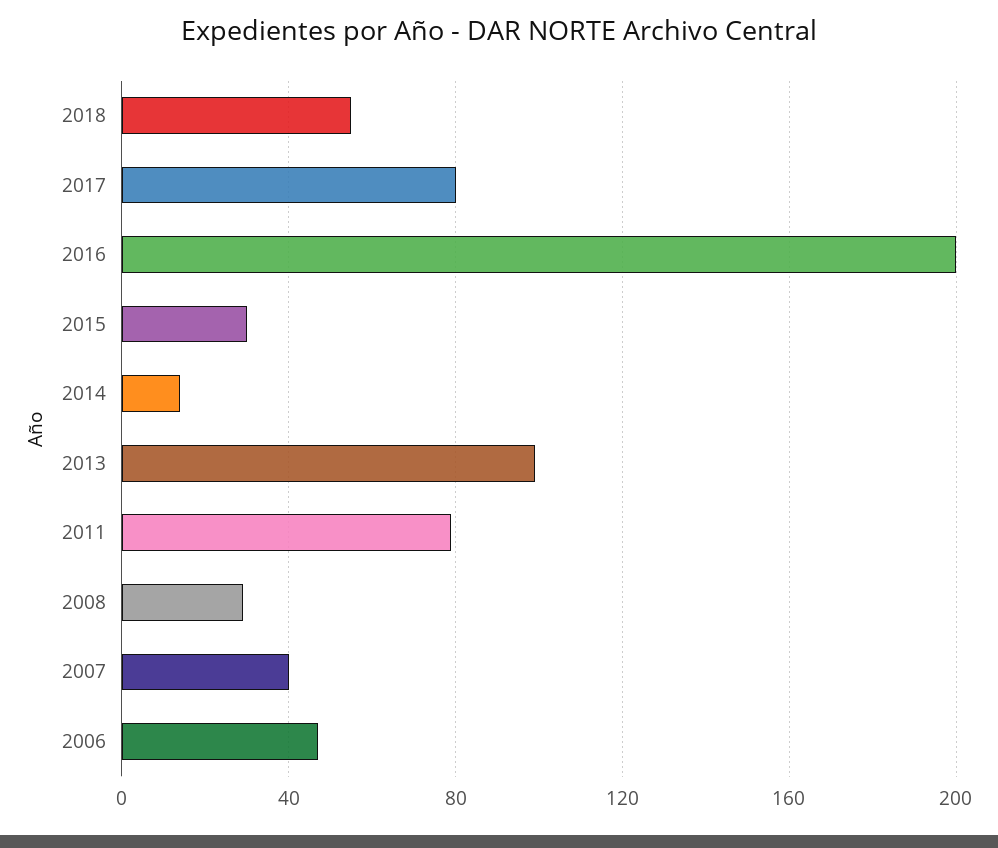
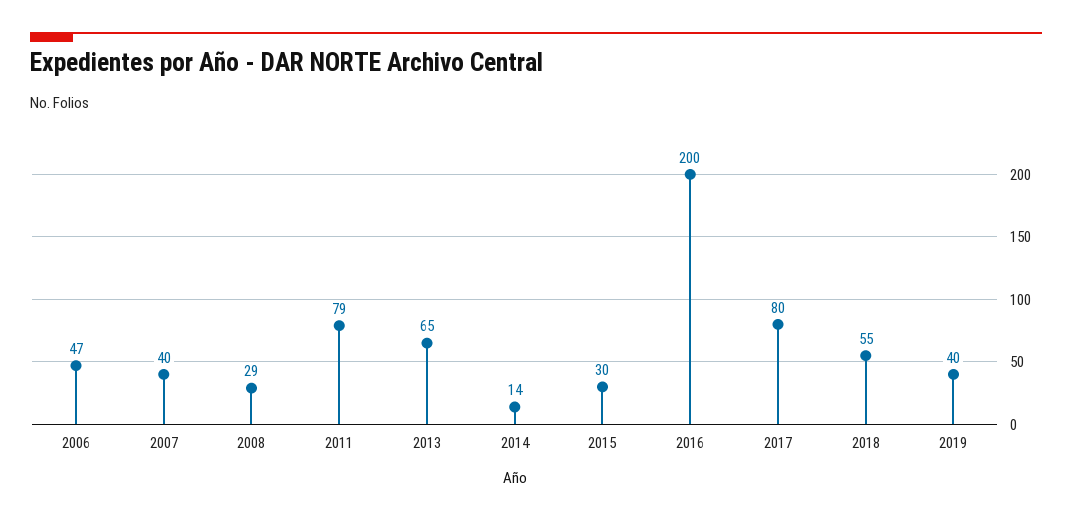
2013: 100 -> 65
2019: none -> 40

